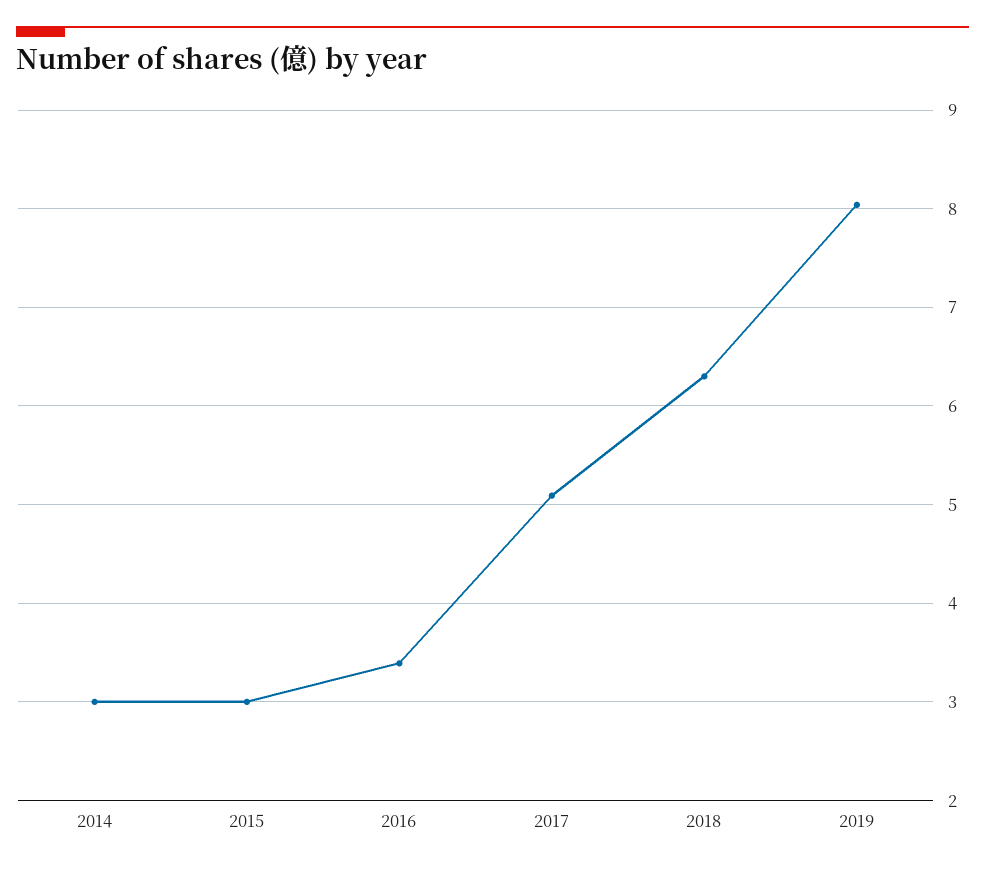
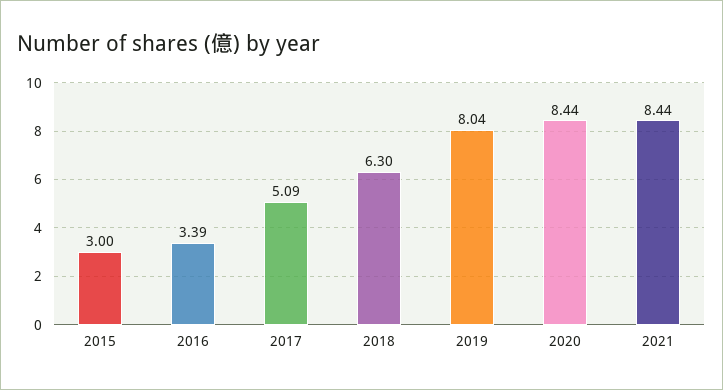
2014: 3 -> none
2020: none -> 8.44
2021: none -> 8.44

